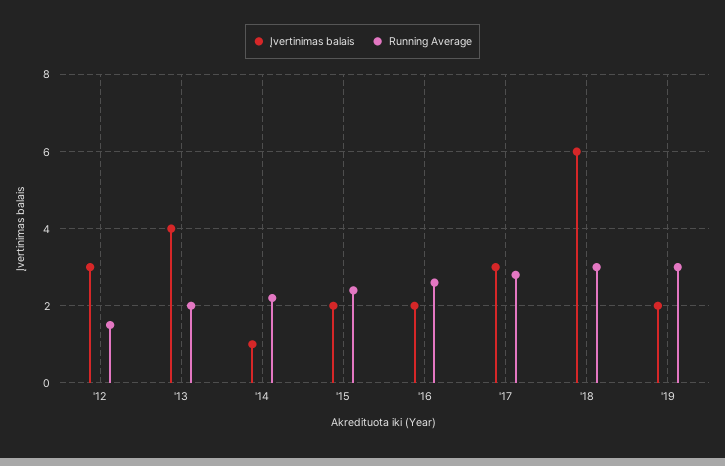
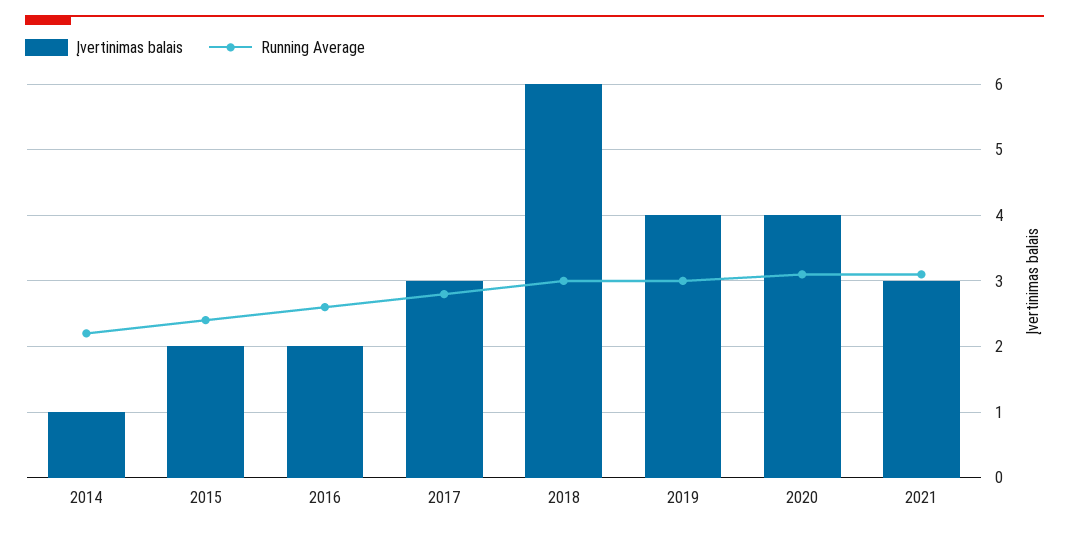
Įvertinimas balais, '12: 3 -> none
Running Average, '12: 1.5 -> none
Įvertinimas balais, '13: 4 -> none
Running Average, '13: 2 -> none
Įvertinimas balais, '19: 2 -> 4
Įvertinimas balais, 2020: none -> 4
Running Average, 2020: none -> 3.1
Įvertinimas balais, 2021: none -> 3
Running Average, 2021: none -> 3.1

